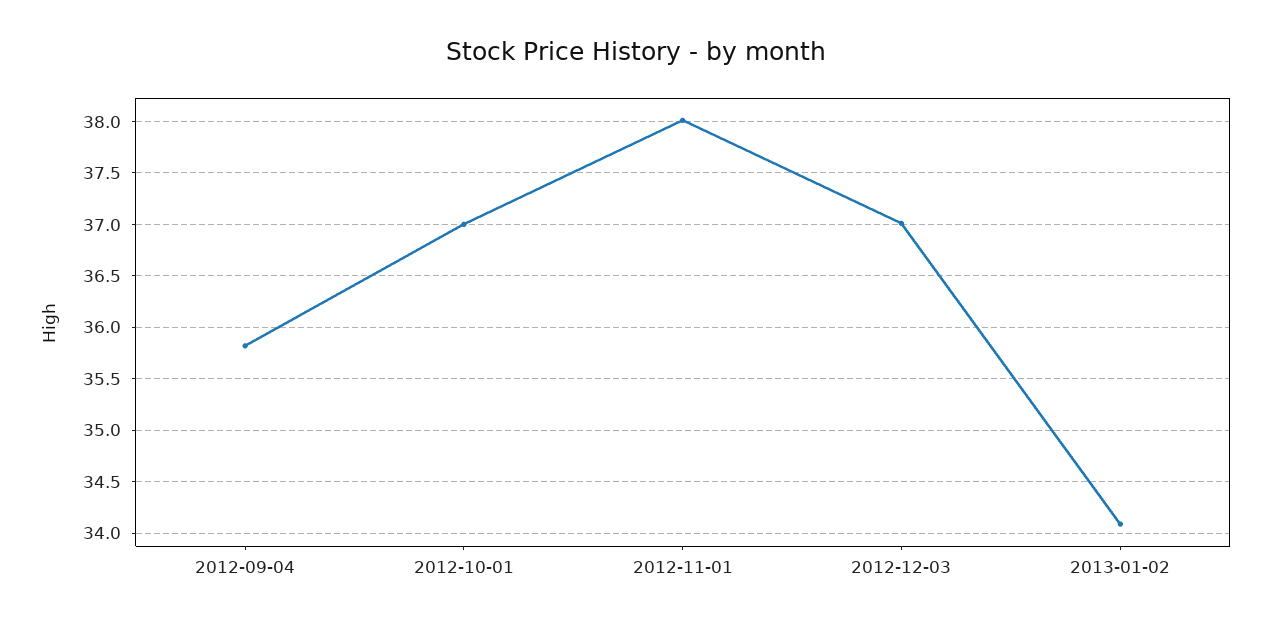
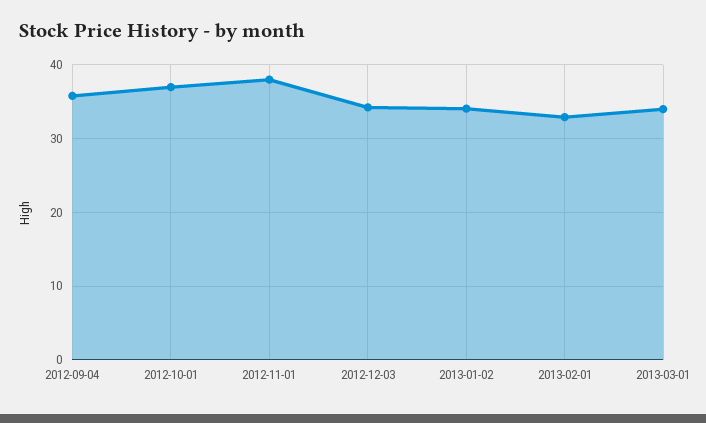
2012-12-03: 37 -> 34
2013-02-01: none -> 33
2013-03-01: none -> 34

